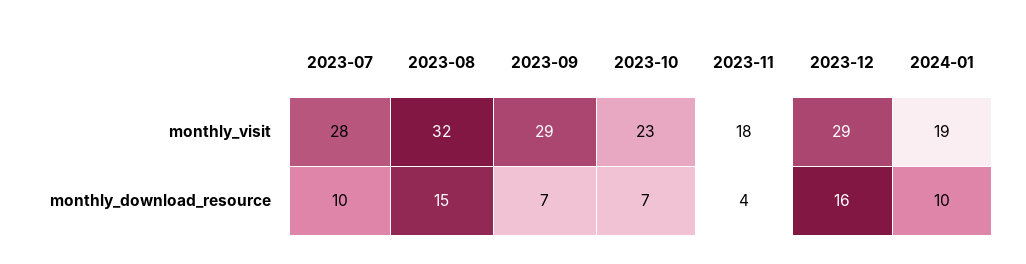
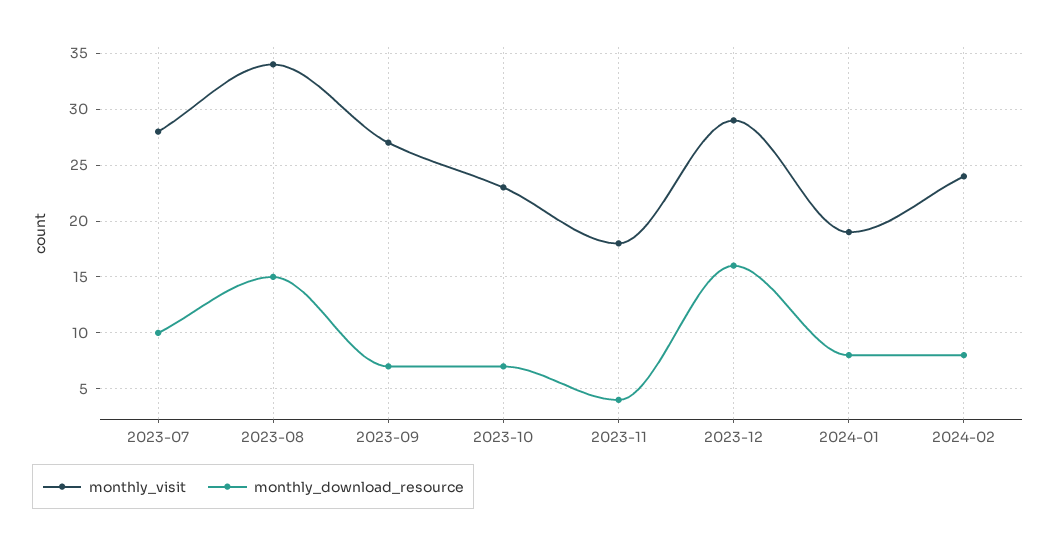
monthly_visit, 2023-08: 32 -> 34
monthly_visit, 2023-09: 29 -> 27
monthly_download_resource, 2024-01: 10 -> 8
monthly_visit, 2024-02: none -> 24
monthly_download_resource, 2024-02: none -> 8

